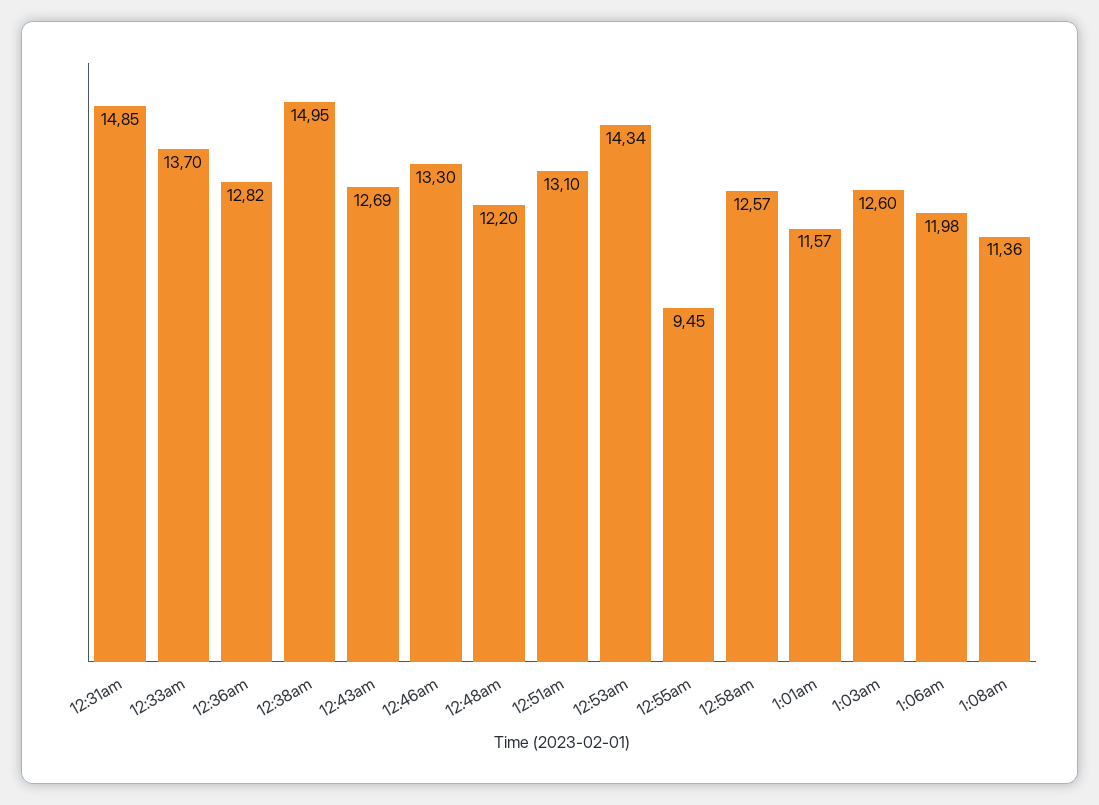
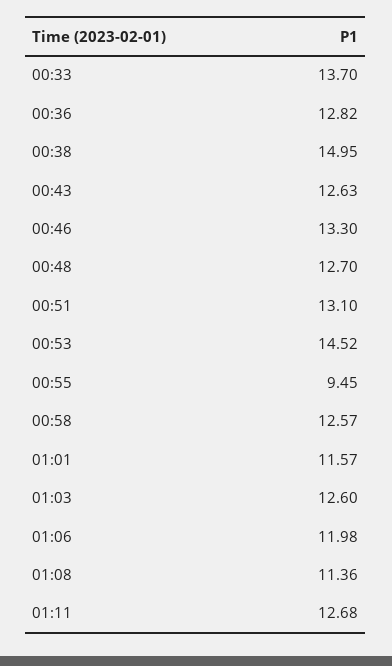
12:31am: 14.85 -> none
12:43am: 12.69 -> 12.63
12:48am: 12.2 -> 12.7
12:53am: 14.34 -> 14.52
01:11: none -> 12.68

